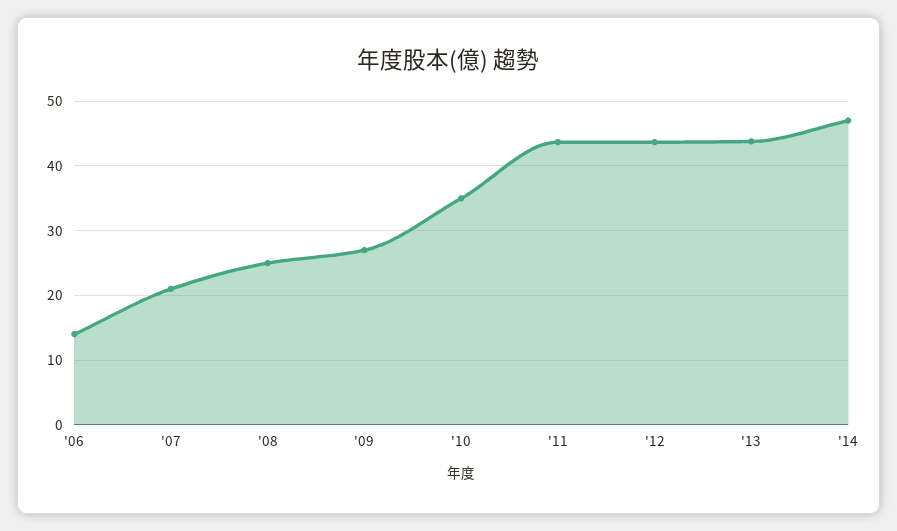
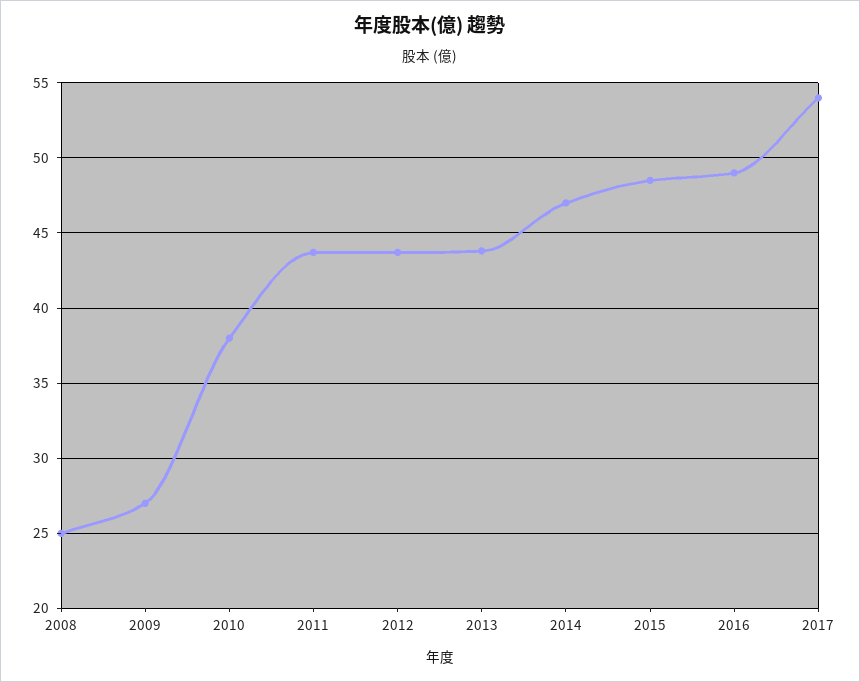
'06: 14 -> none
'07: 21 -> none
'10: 35 -> 38
2015: none -> 48.5
2016: none -> 49
2017: none -> 54

